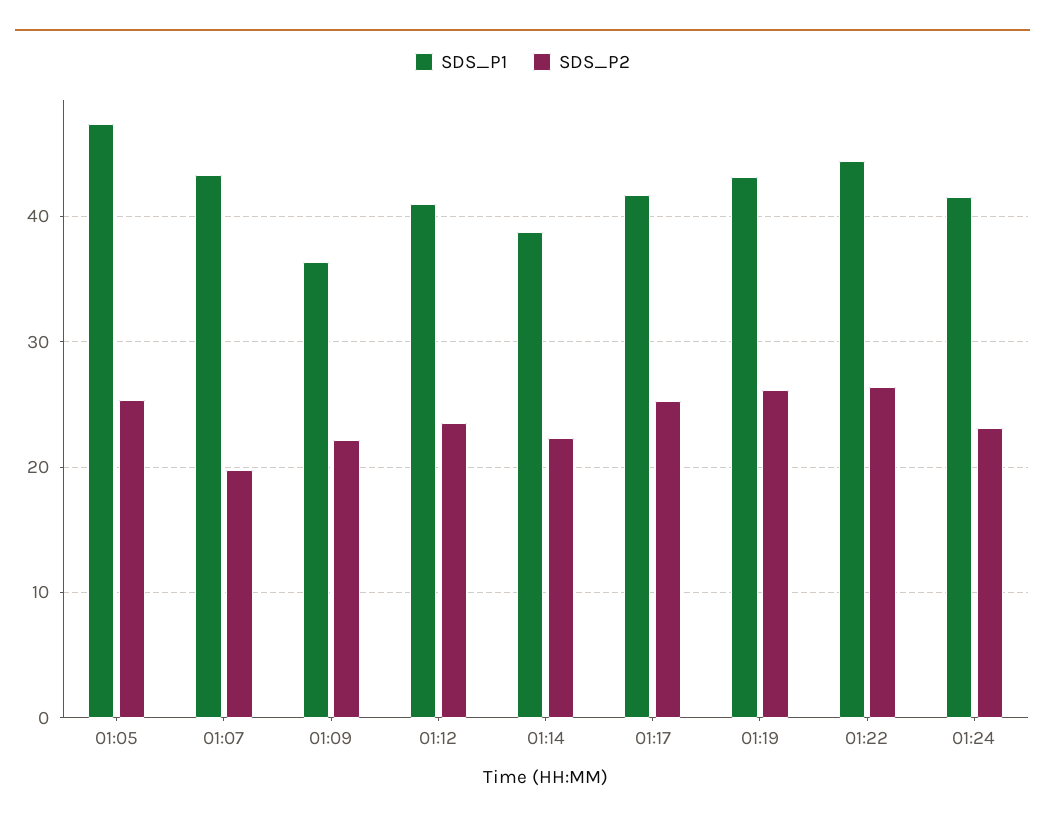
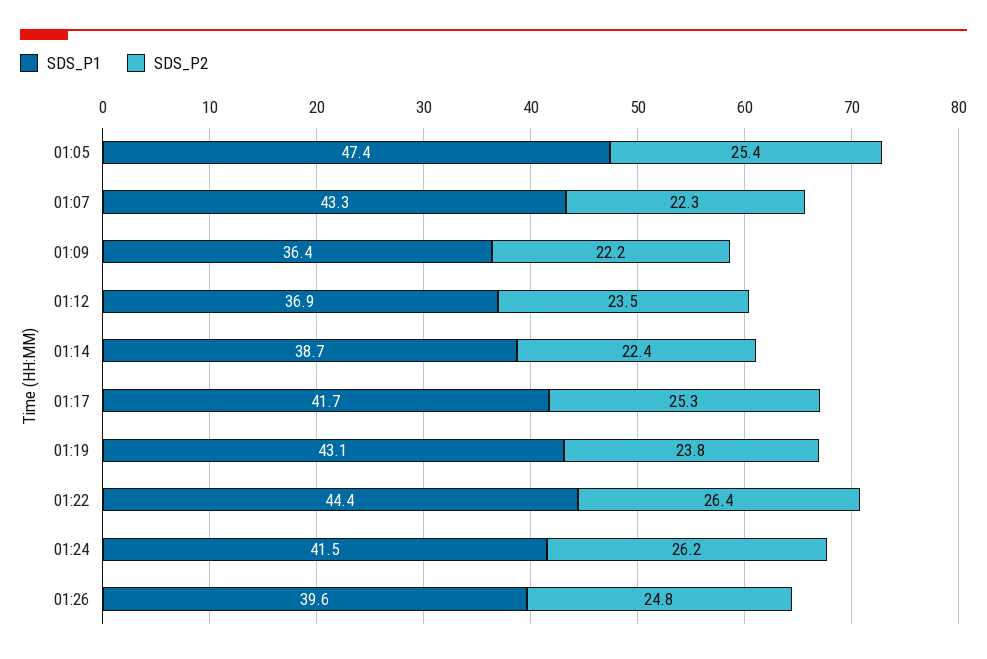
SDS_P2, 01:07: 20 -> 22.3
SDS_P1, 01:12: 41 -> 36.9
SDS_P2, 01:19: 26 -> 23.8
SDS_P2, 01:24: 23 -> 26.2
SDS_P1, 01:26: none -> 39.6
SDS_P2, 01:26: none -> 24.8

